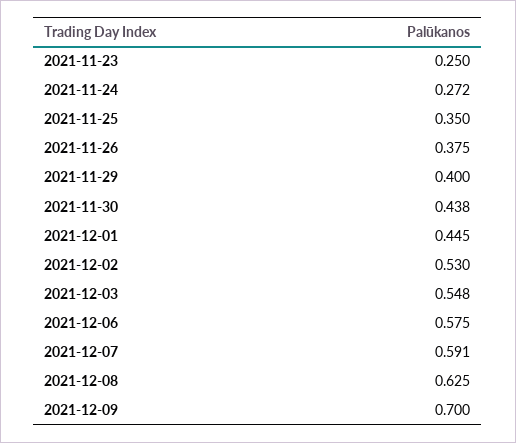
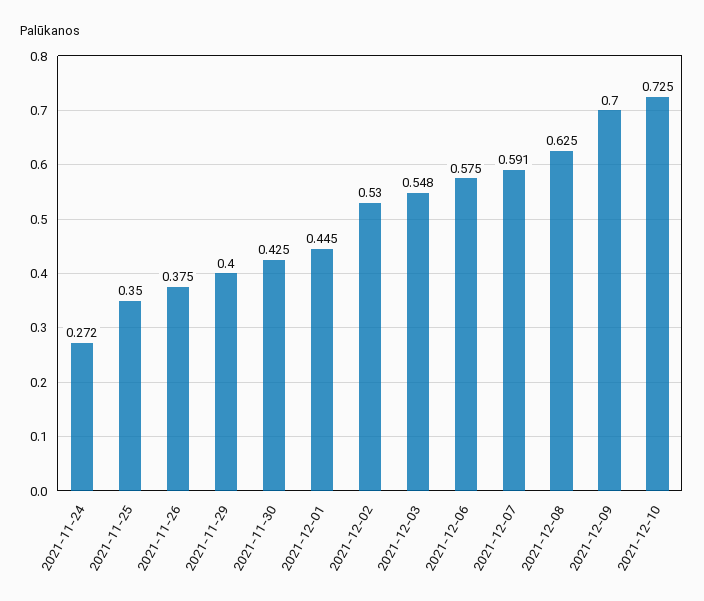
2021-11-23: 0.25 -> none
2021-11-30: 0.438 -> 0.425
2021-12-10: none -> 0.725

